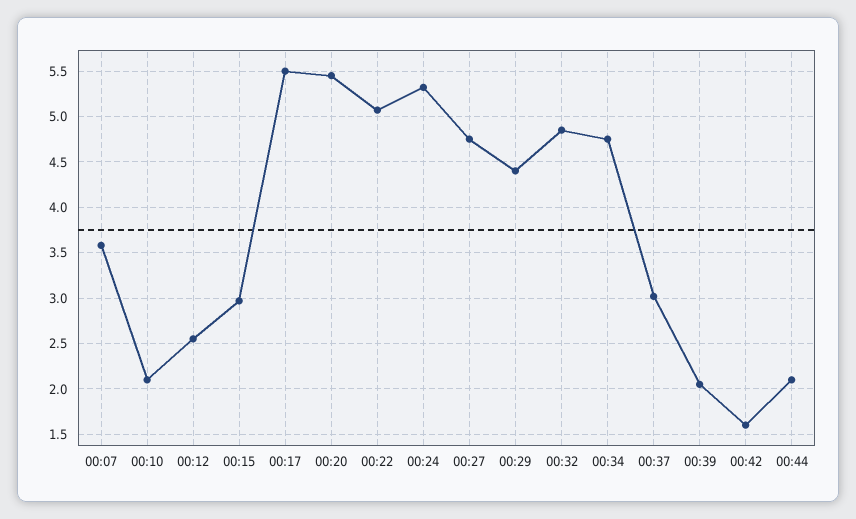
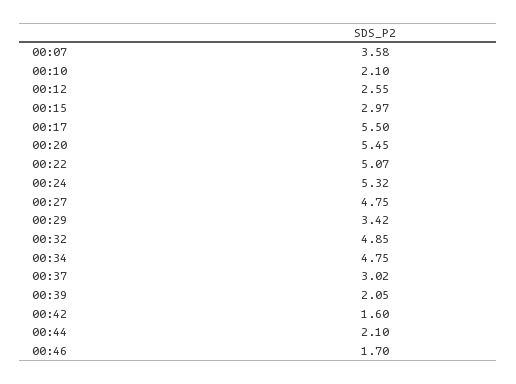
00:29: 4.4 -> 3.42
00:46: none -> 1.7

